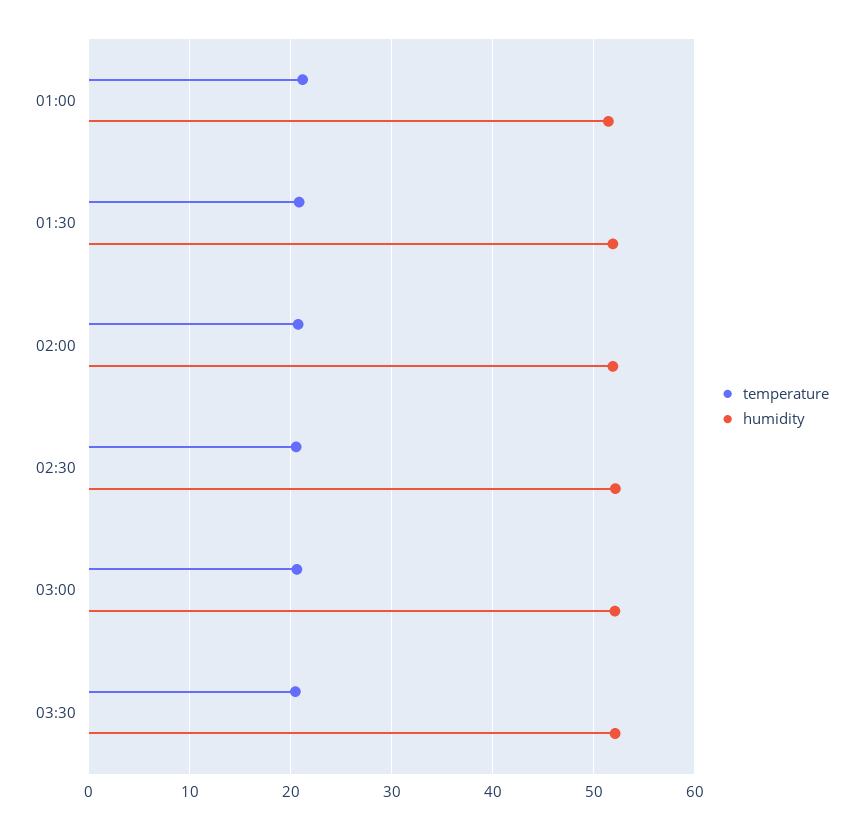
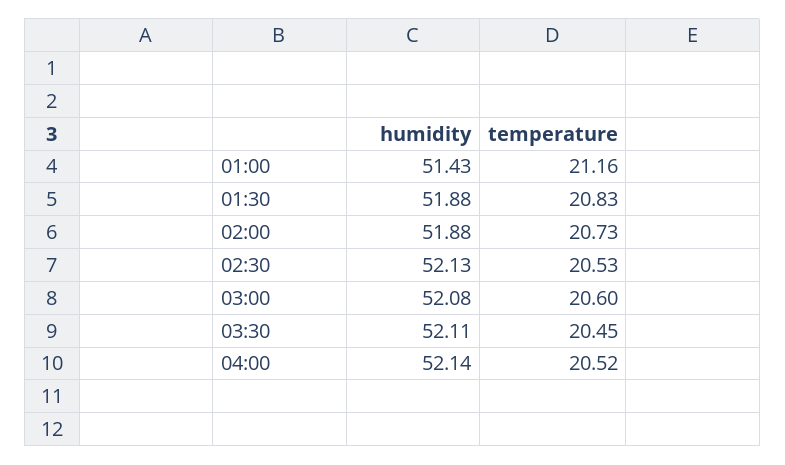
humidity, 04:00: none -> 52.14
temperature, 04:00: none -> 20.52

